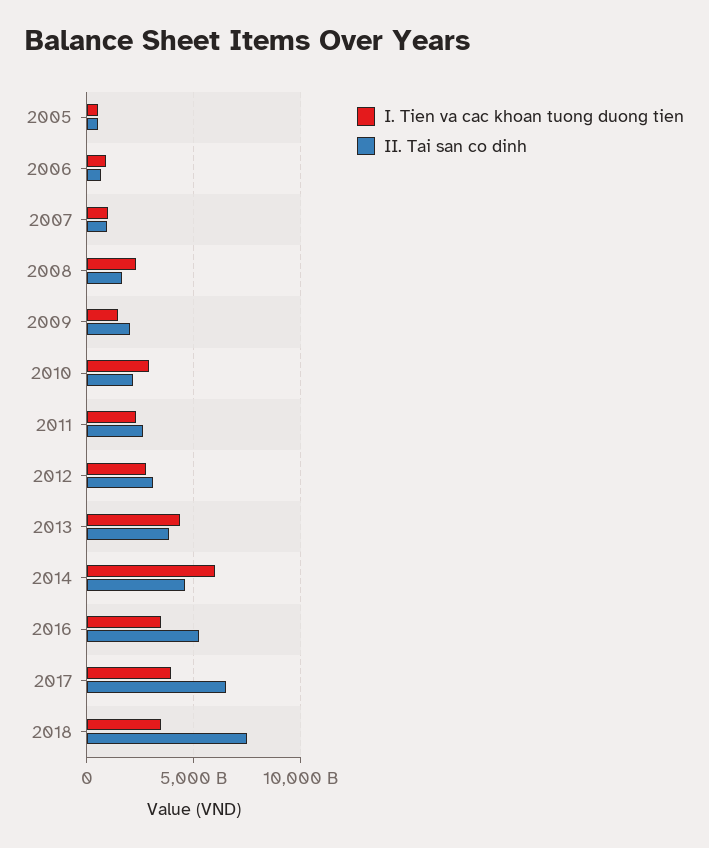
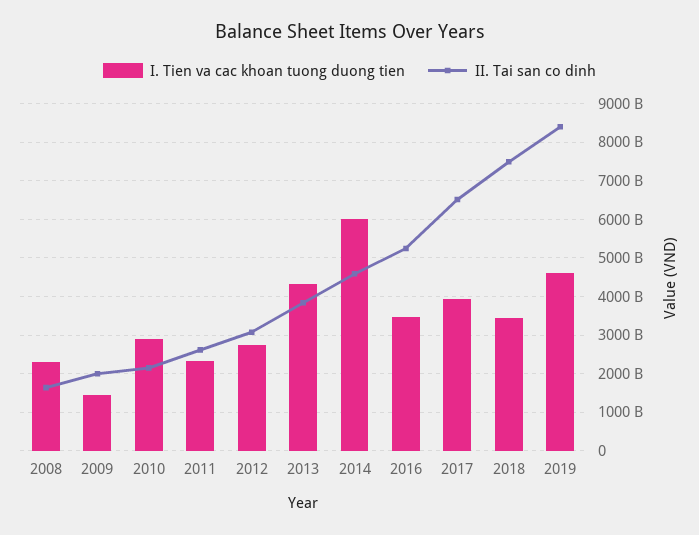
I. Tien va cac khoan tuong duong tien, 2005: 500000000000 -> none
II. Tai san co dinh, 2005: 500000000000 -> none
I. Tien va cac khoan tuong duong tien, 2006: 1000000000000 -> none
II. Tai san co dinh, 2006: 500000000000 -> none
I. Tien va cac khoan tuong duong tien, 2007: 1000000000000 -> none
II. Tai san co dinh, 2007: 1000000000000 -> none
I. Tien va cac khoan tuong duong tien, 2019: none -> 4600000000000
II. Tai san co dinh, 2019: none -> 8400000000000

